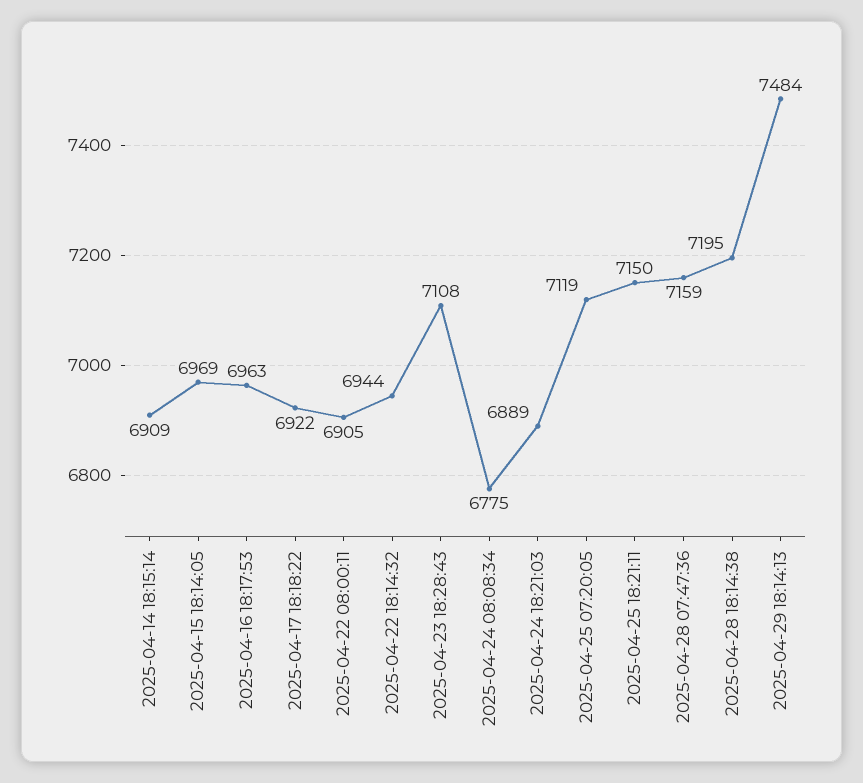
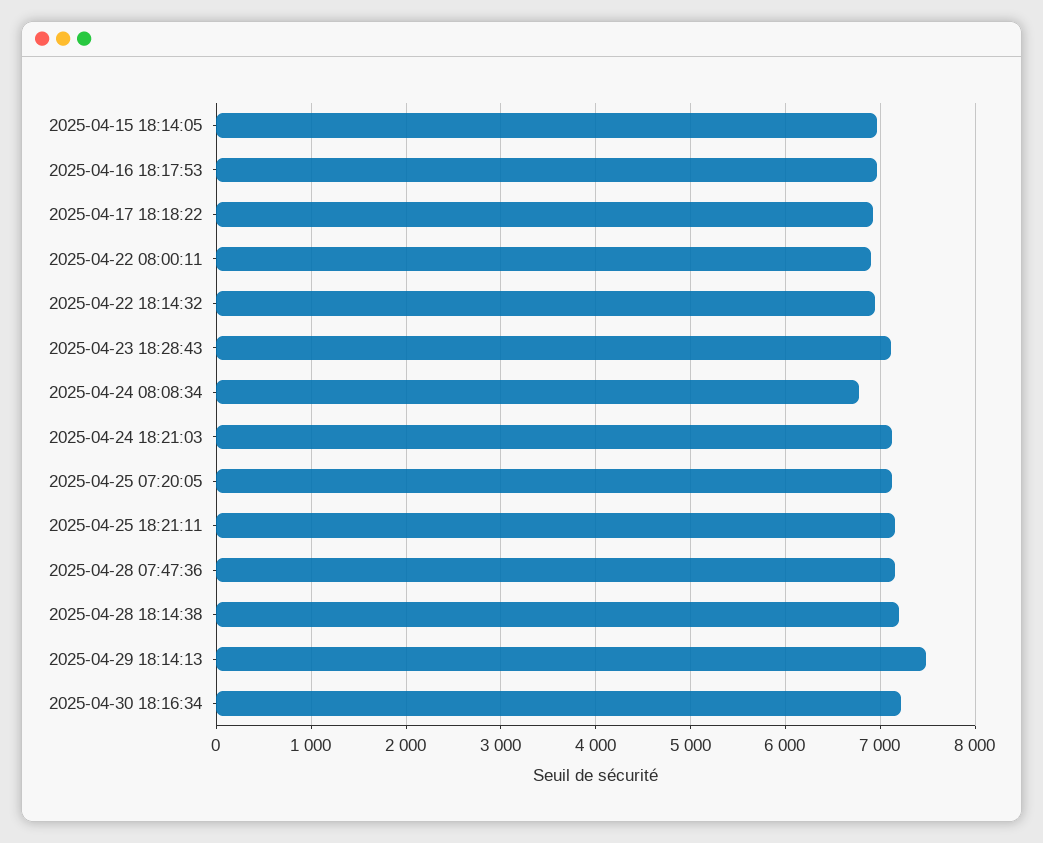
2025-04-14 18:15:14: 6909 -> none
2025-04-24 18:21:03: 6889 -> 7100
2025-04-30 18:16:34: none -> 7200

